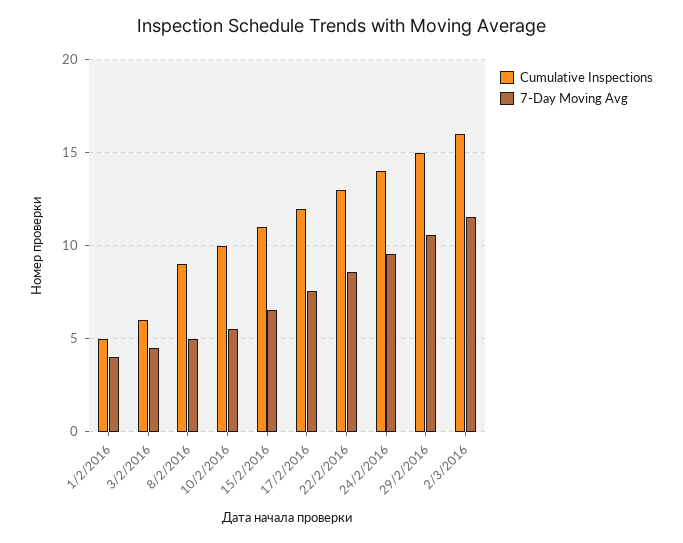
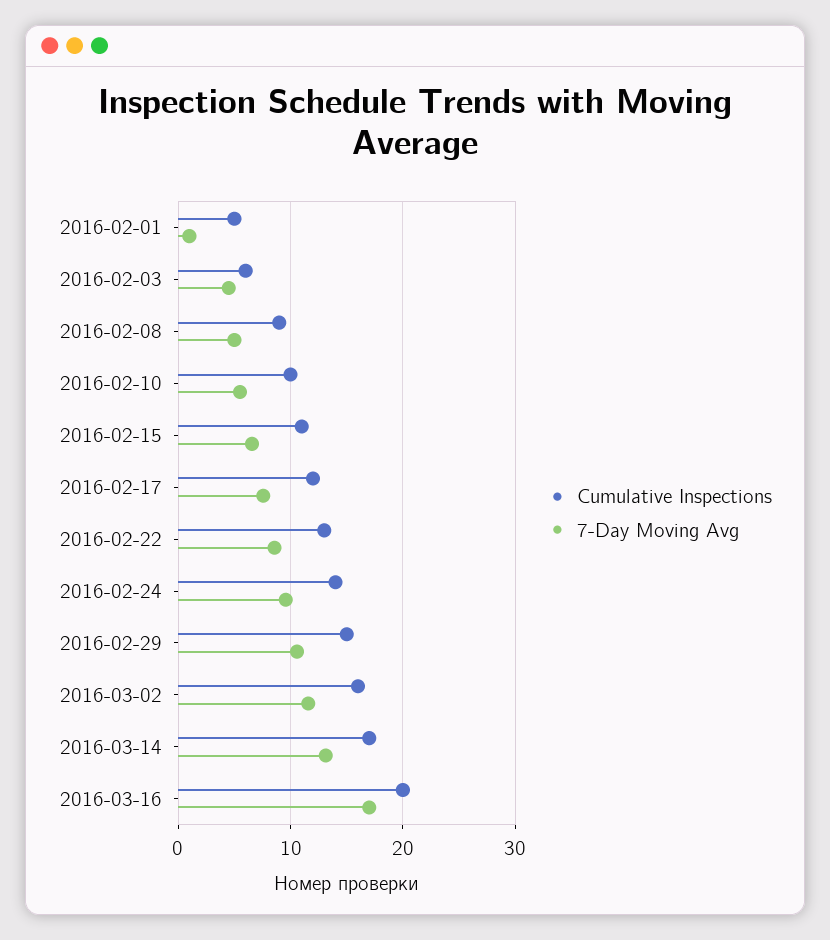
7-Day Moving Avg, 1/2/2016: 4 -> 1
Cumulative Inspections, 2016-03-14: none -> 17
7-Day Moving Avg, 2016-03-14: none -> 13
Cumulative Inspections, 2016-03-16: none -> 20
7-Day Moving Avg, 2016-03-16: none -> 17

